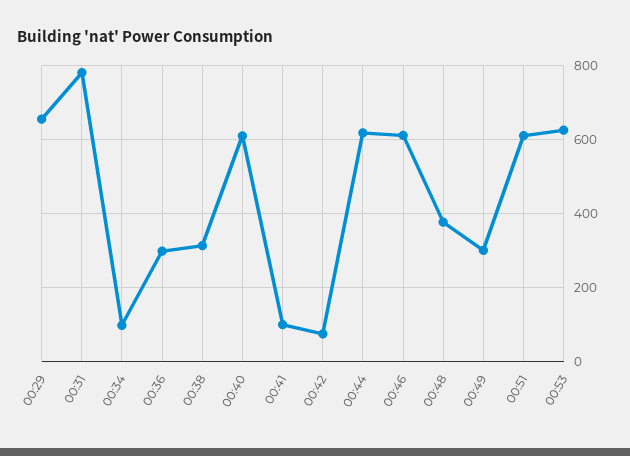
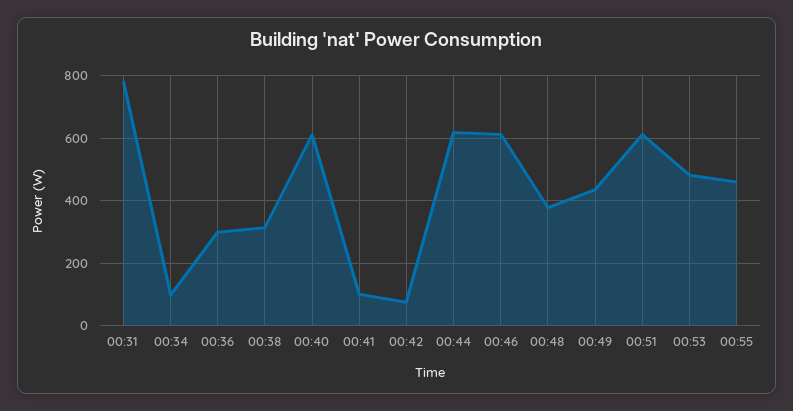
00:29: 660 -> none
00:49: 300 -> 440
00:53: 620 -> 480
00:55: none -> 460

